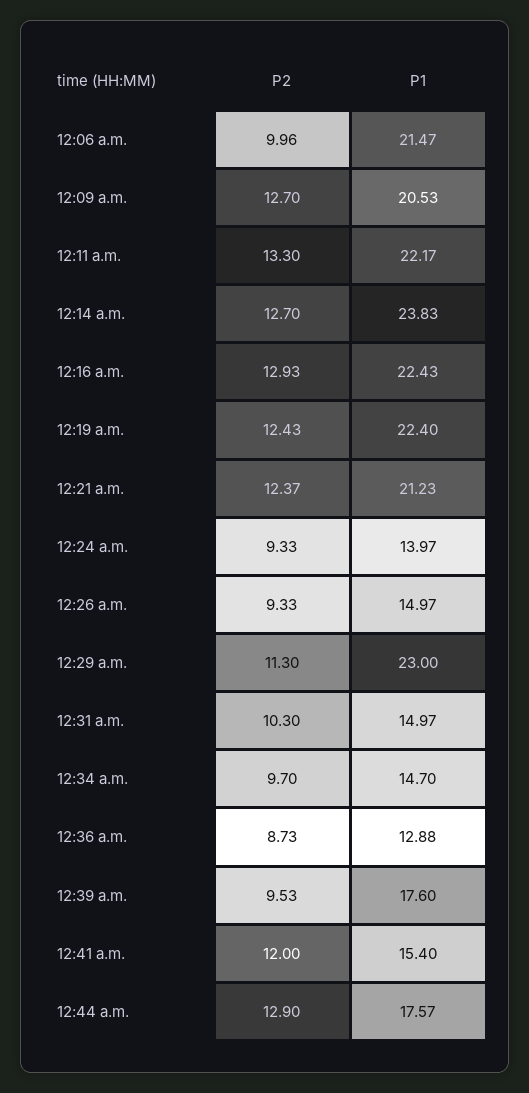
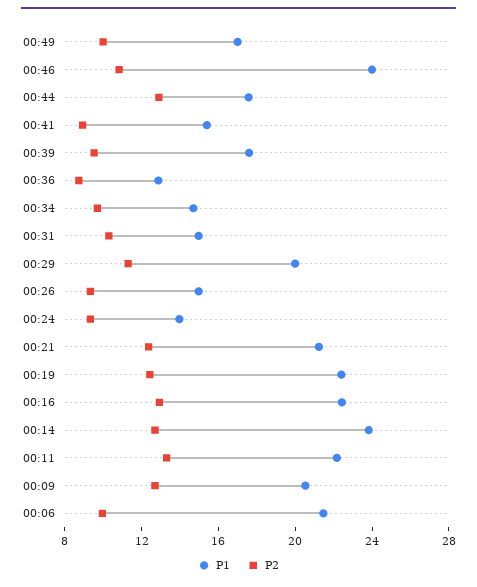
P1, 12:29 a.m.: 23 -> 20
P2, 12:41 a.m.: 12 -> 9
P1, 00:49: none -> 17
P2, 00:49: none -> 10
P1, 00:46: none -> 24
P2, 00:46: none -> 11

